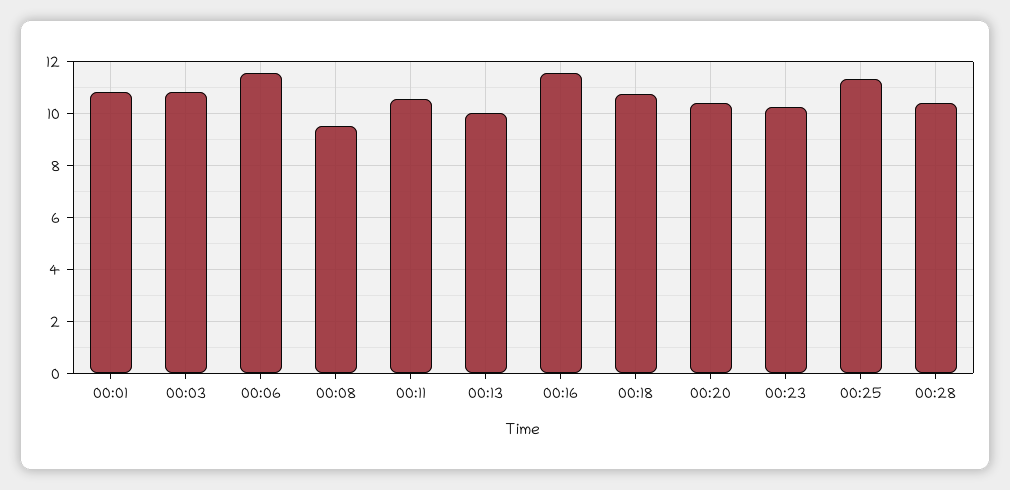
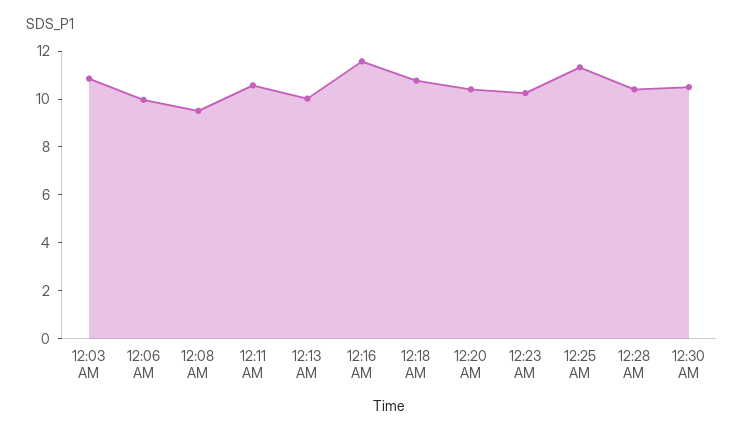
00:01: 10.75 -> none
00:06: 11.5 -> 10
12:30 AM: none -> 10.5

